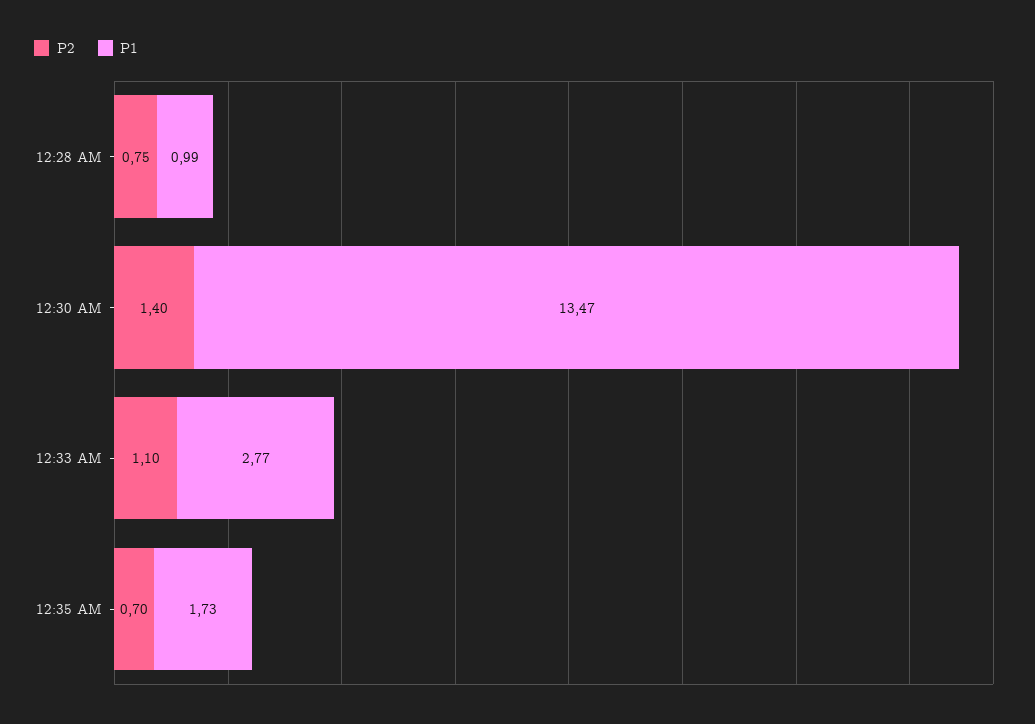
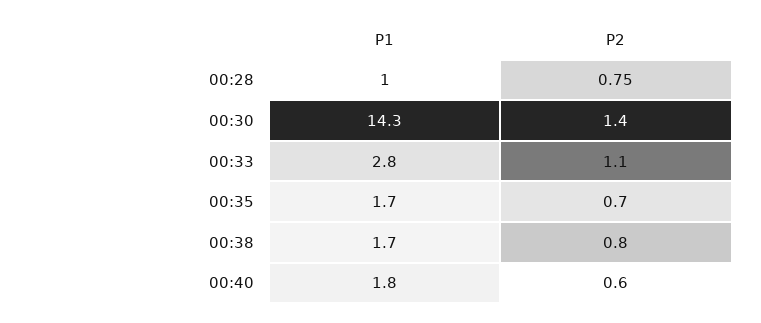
P1, 12:30 AM: 13.47 -> 14.3
P1, 00:38: none -> 1.7
P2, 00:38: none -> 0.8
P1, 00:40: none -> 1.8
P2, 00:40: none -> 0.6

